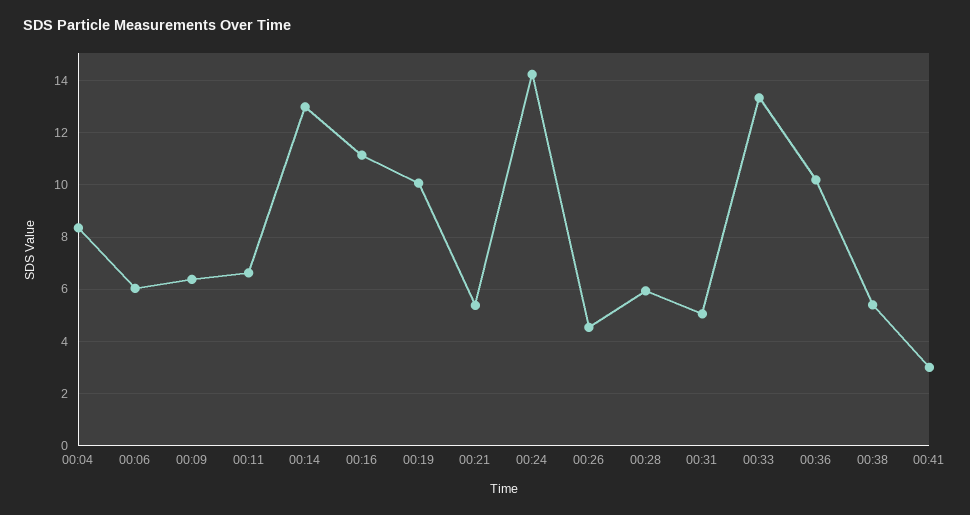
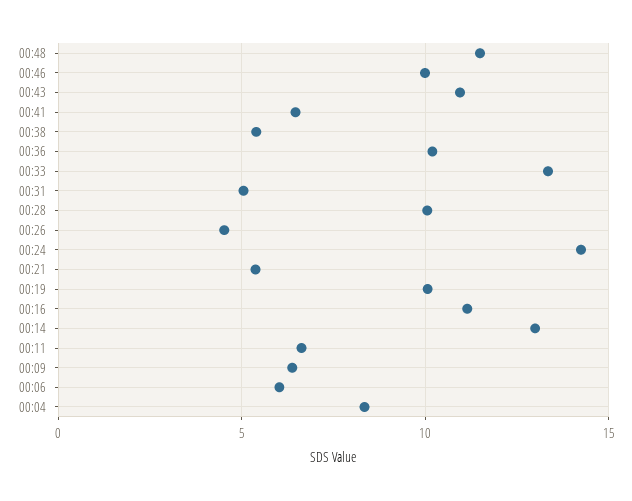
00:28: 6 -> 10
00:41: 3 -> 6.5
00:48: none -> 11.5
00:46: none -> 10
00:43: none -> 11

